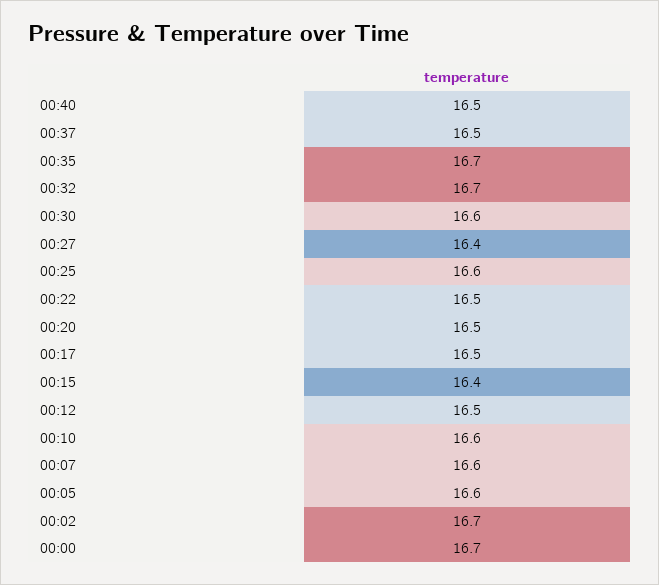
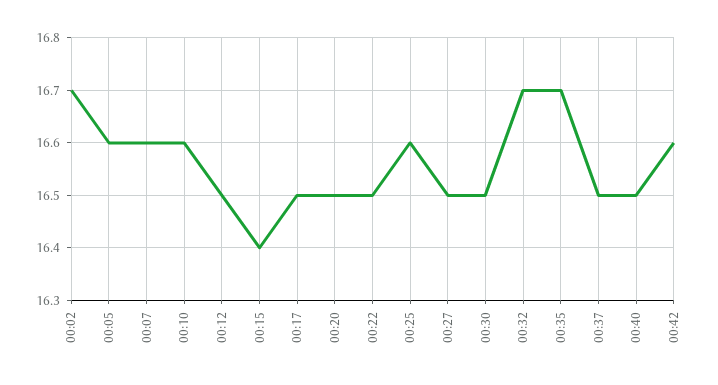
00:30: 16.6 -> 16.5
00:27: 16.4 -> 16.5
00:00: 16.7 -> none
00:42: none -> 16.6

